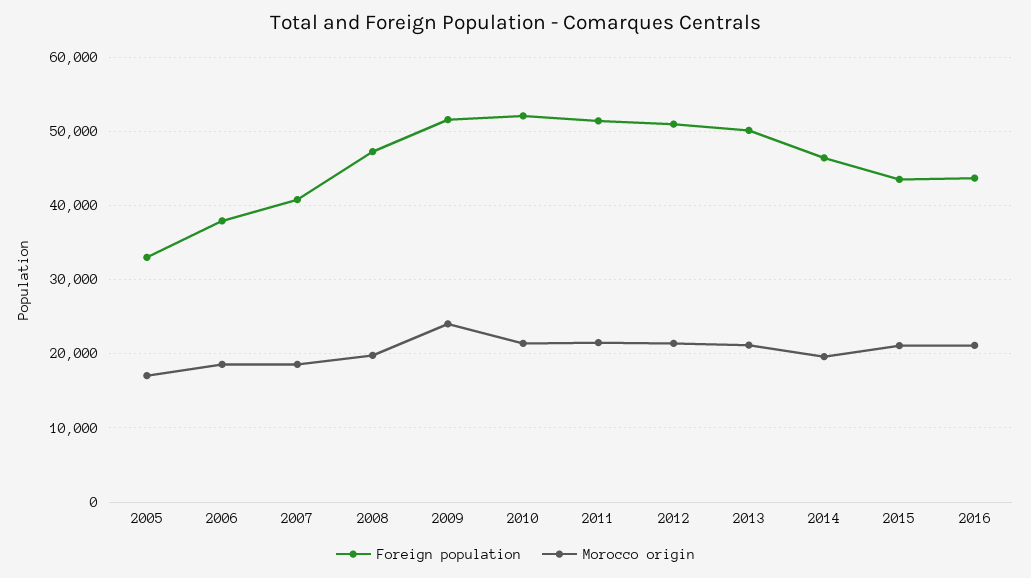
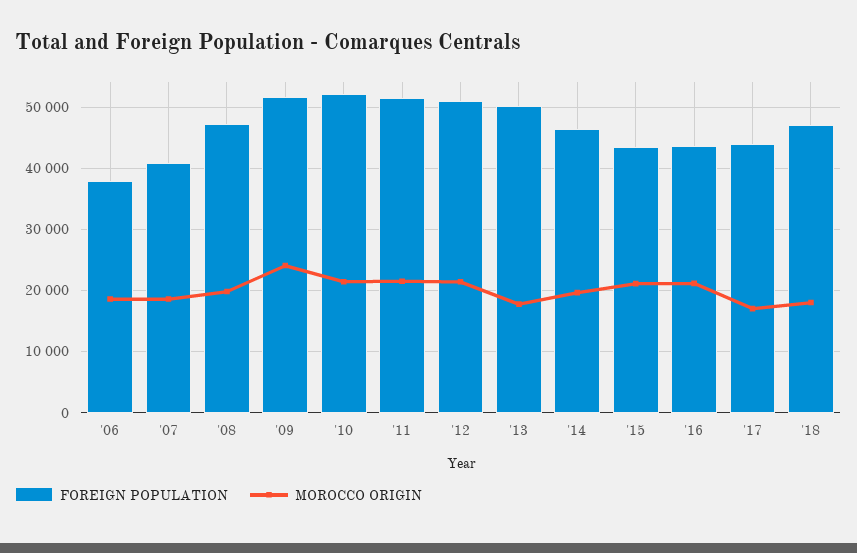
Foreign population, 2005: 33000 -> none
Morocco origin, 2005: 17000 -> none
Morocco origin, 2013: 21000 -> 18000
Foreign population, '17: none -> 44000
Morocco origin, '17: none -> 17000
Foreign population, '18: none -> 47000
Morocco origin, '18: none -> 18000

